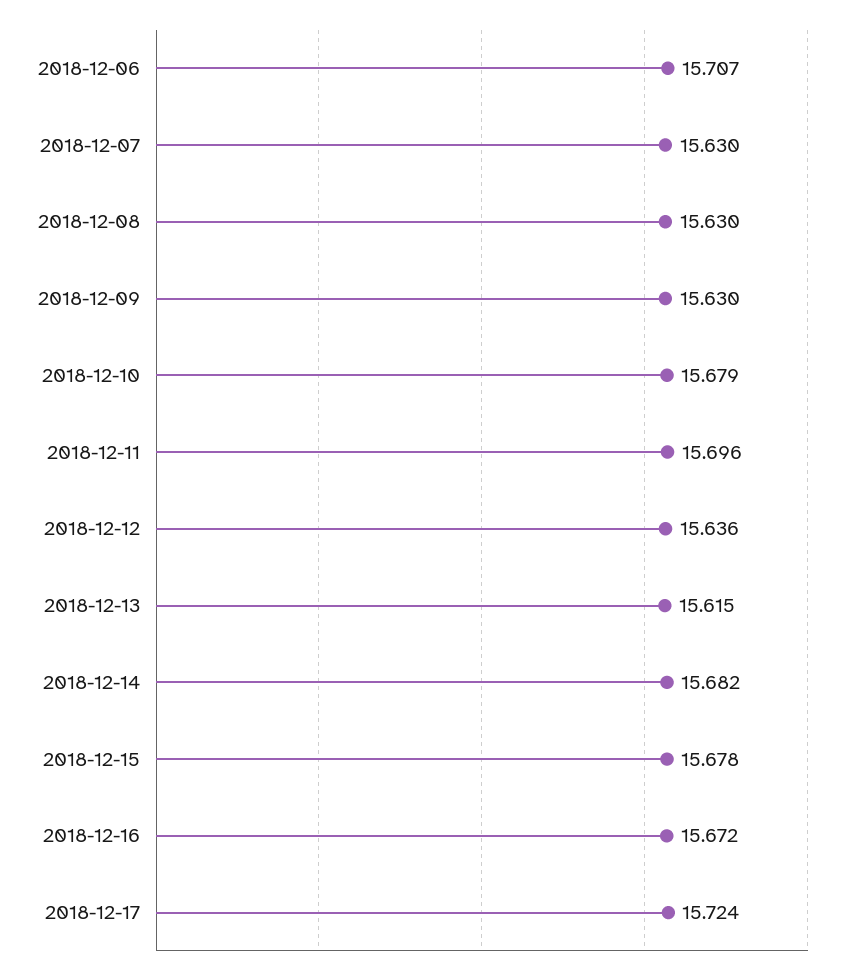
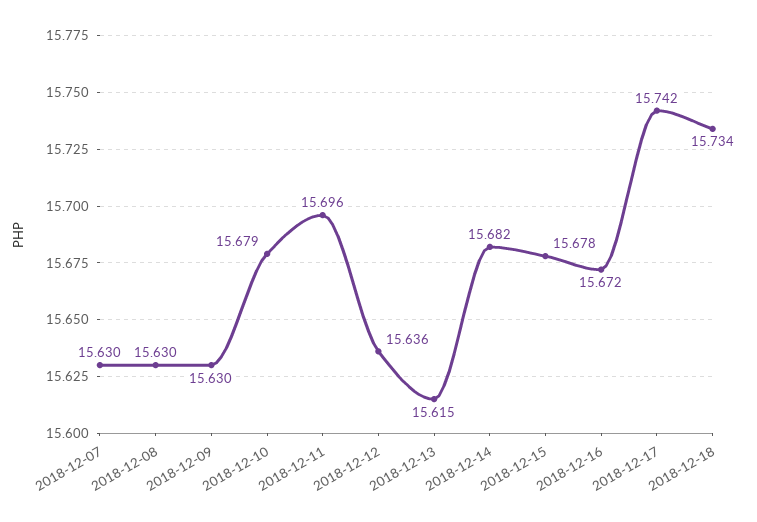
2018-12-06: 15.707 -> none
2018-12-17: 15.724 -> 15.742
2018-12-18: none -> 15.734

